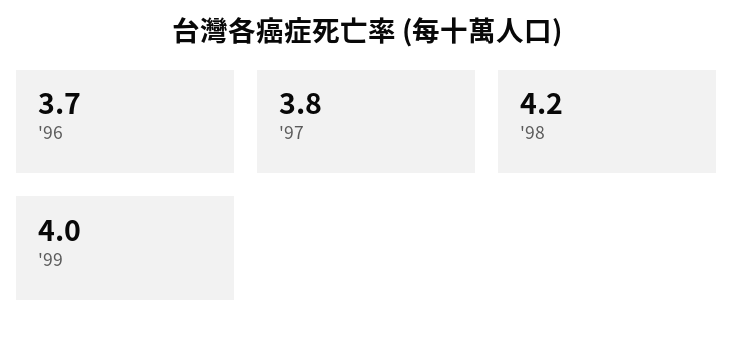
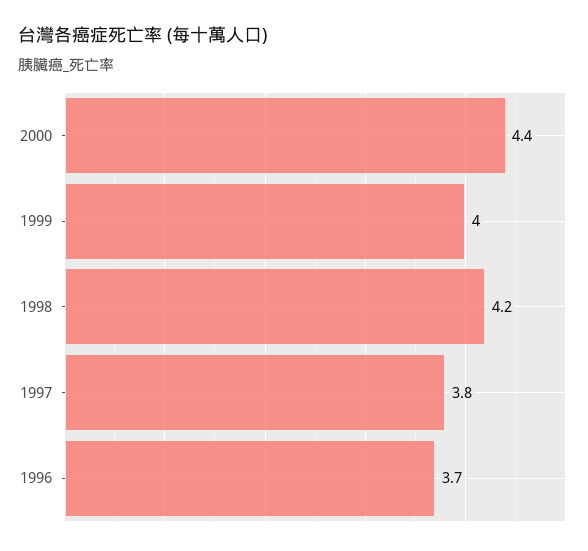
2000: none -> 4.4

